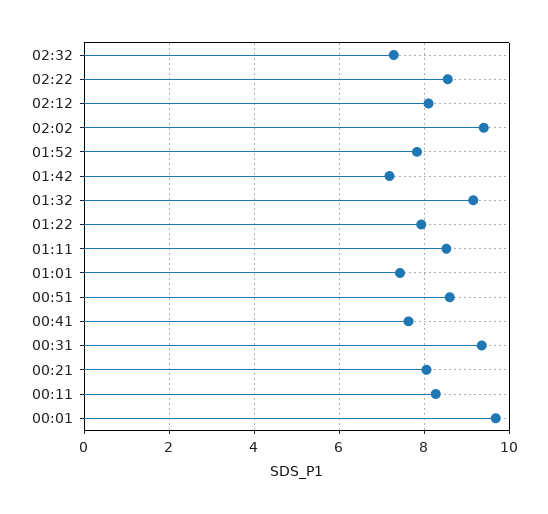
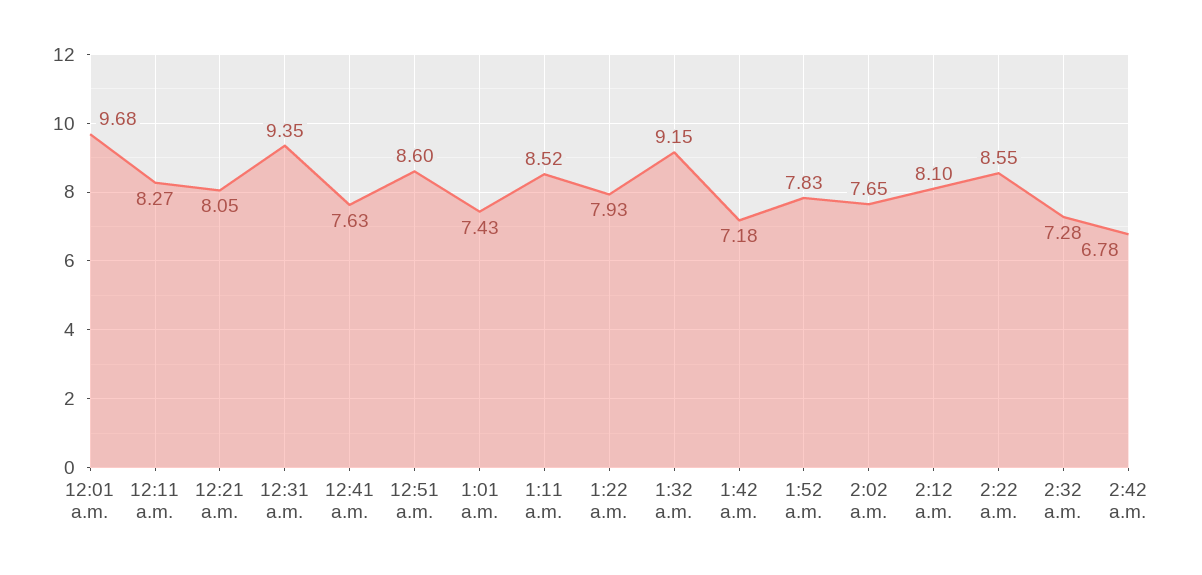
02:02: 9.4 -> 7.65
2:42 a.m.: none -> 6.78

